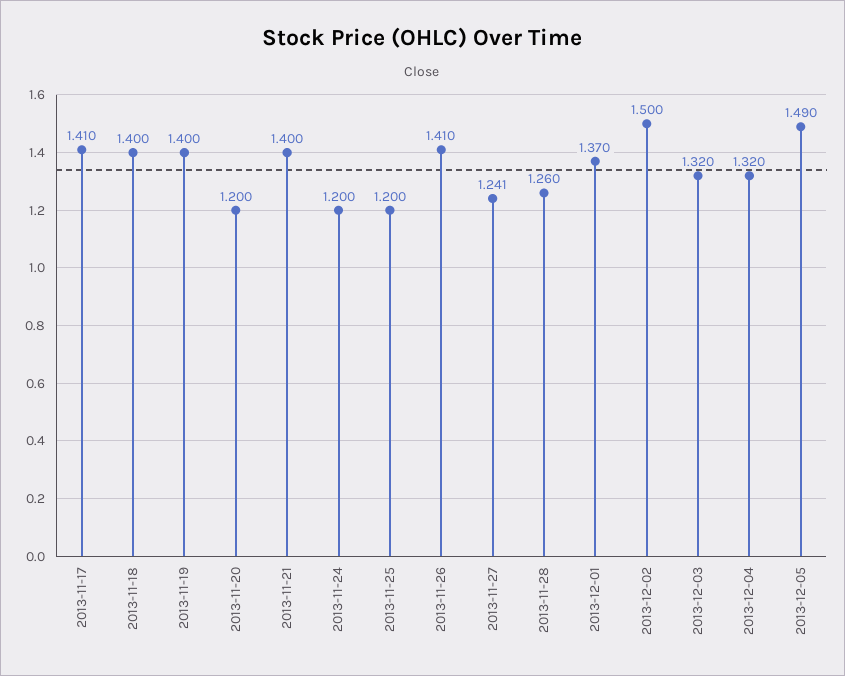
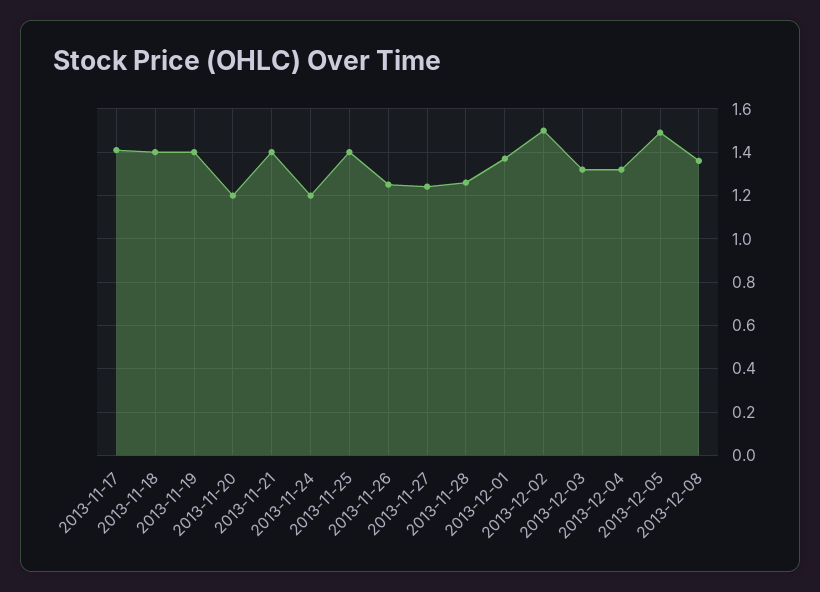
2013-11-25: 1.2 -> 1.4
2013-11-26: 1.41 -> 1.25
2013-12-08: none -> 1.35

